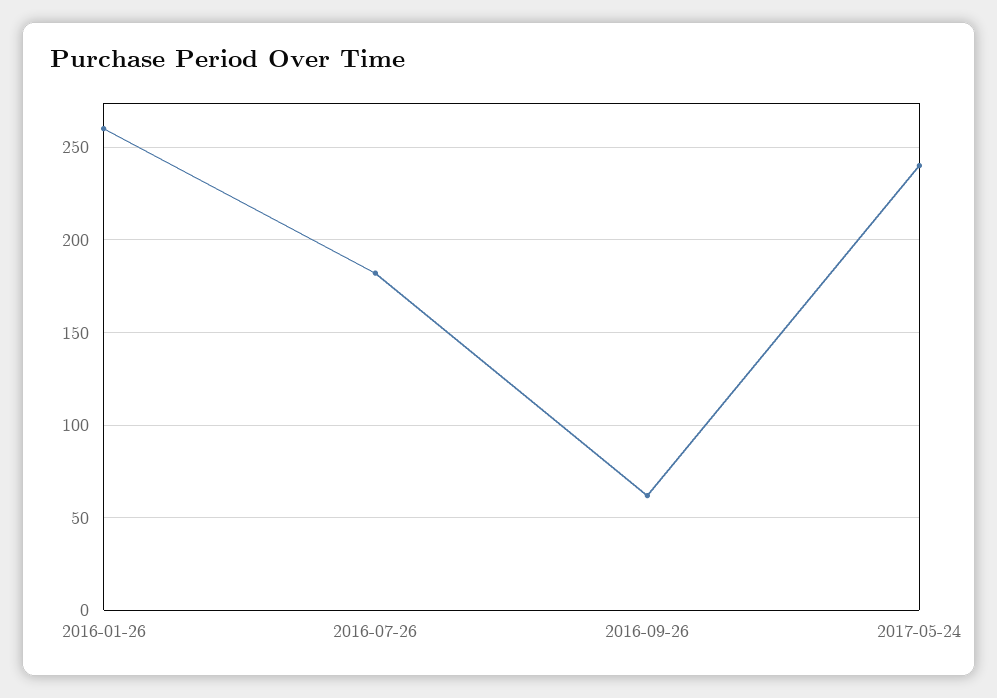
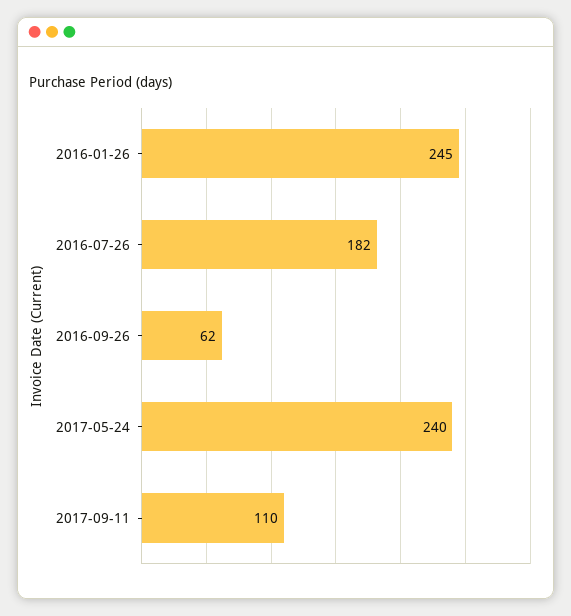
2016-01-26: 260 -> 245
2017-09-11: none -> 110

